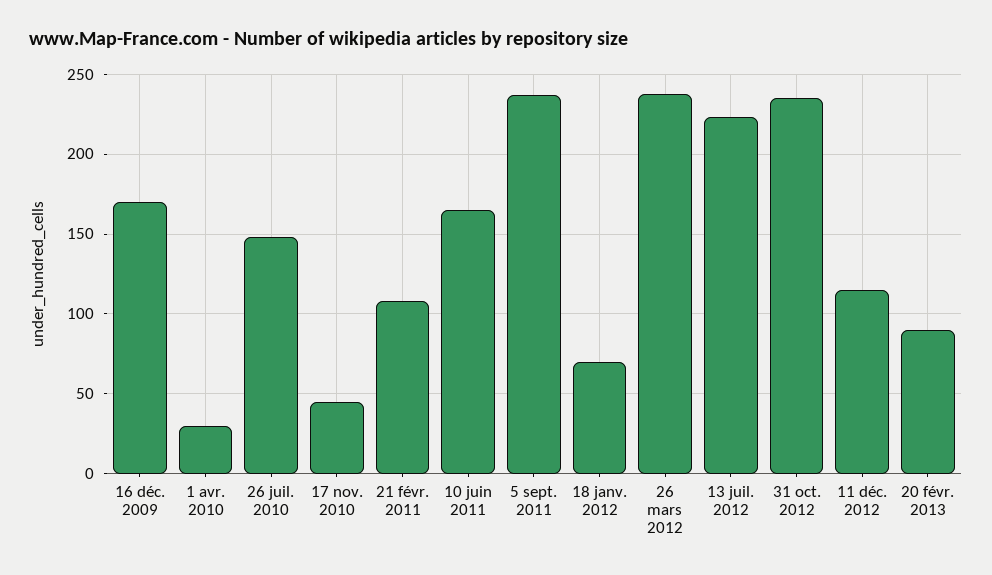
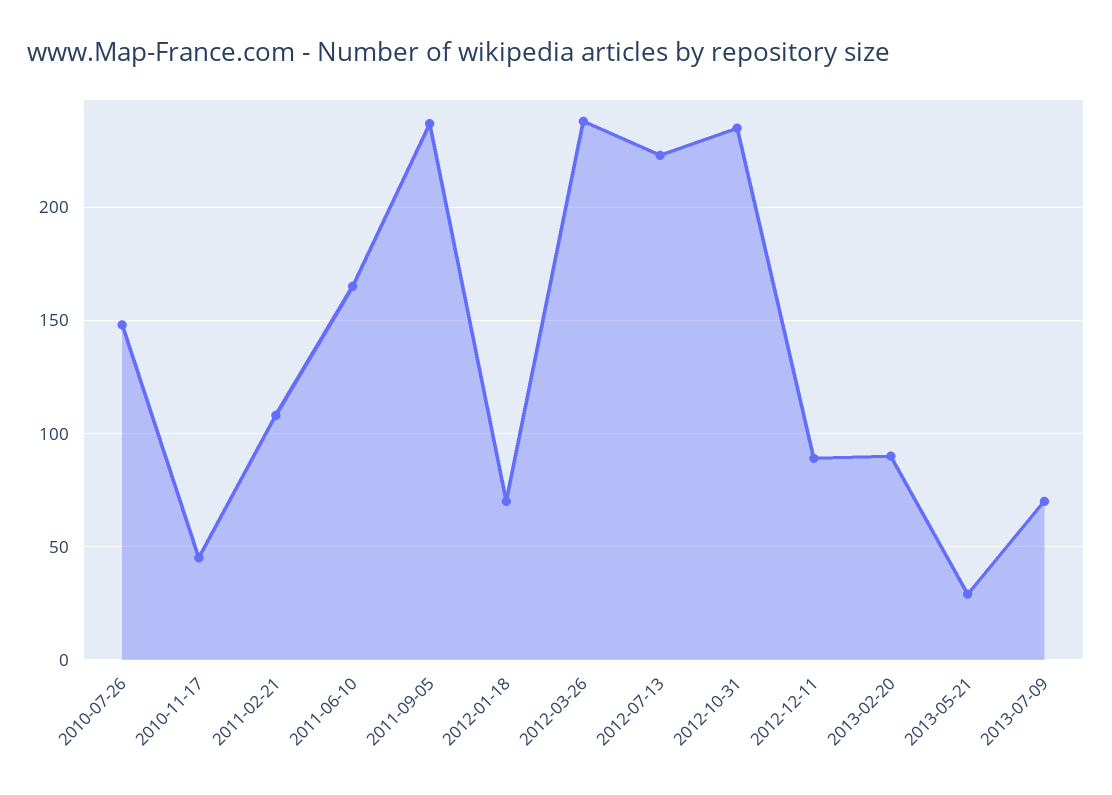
16 déc. 2009: 170 -> none
1 avr. 2010: 30 -> none
11 déc. 2012: 115 -> 90
2013-05-21: none -> 30
2013-07-09: none -> 70

